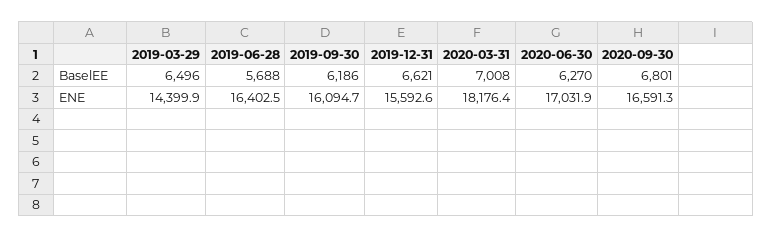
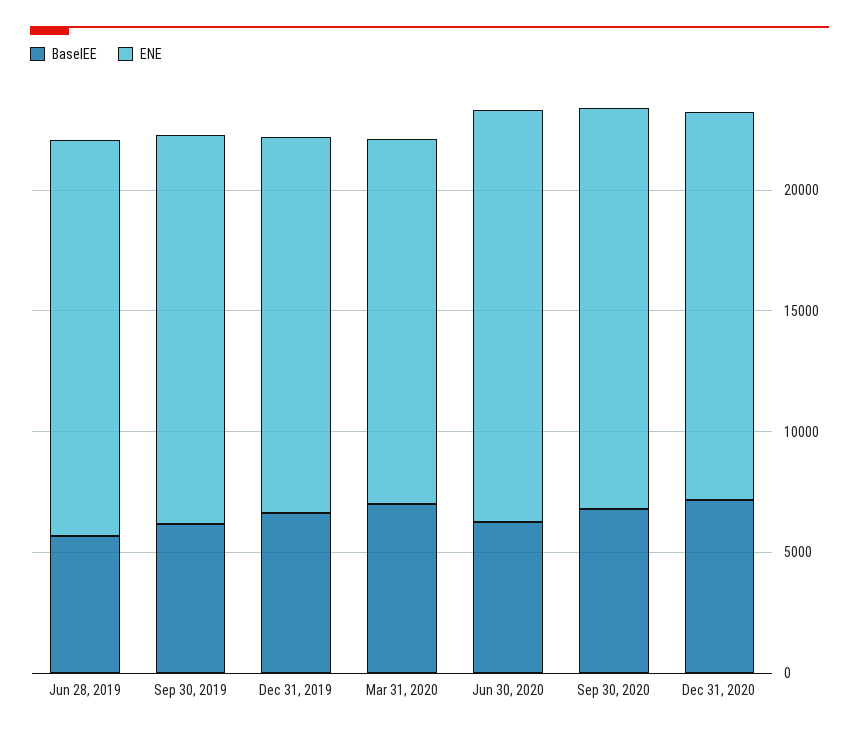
BaselEE, 2019-03-29: 6496 -> none
ENE, 2019-03-29: 14399.9 -> none
ENE, 2020-03-31: 18176.4 -> 15000
BaselEE, Dec 31, 2020: none -> 7000
ENE, Dec 31, 2020: none -> 16000

